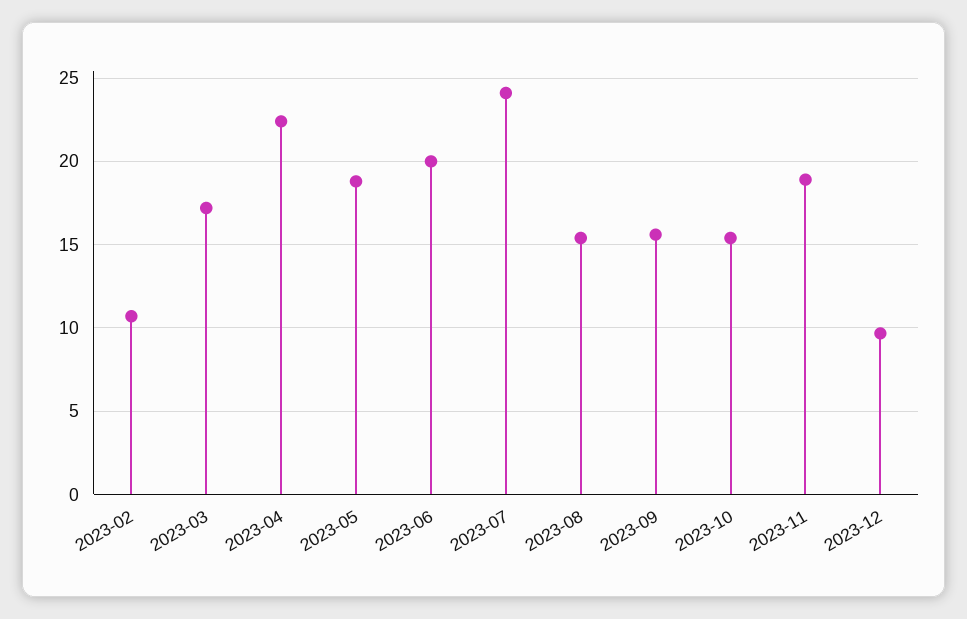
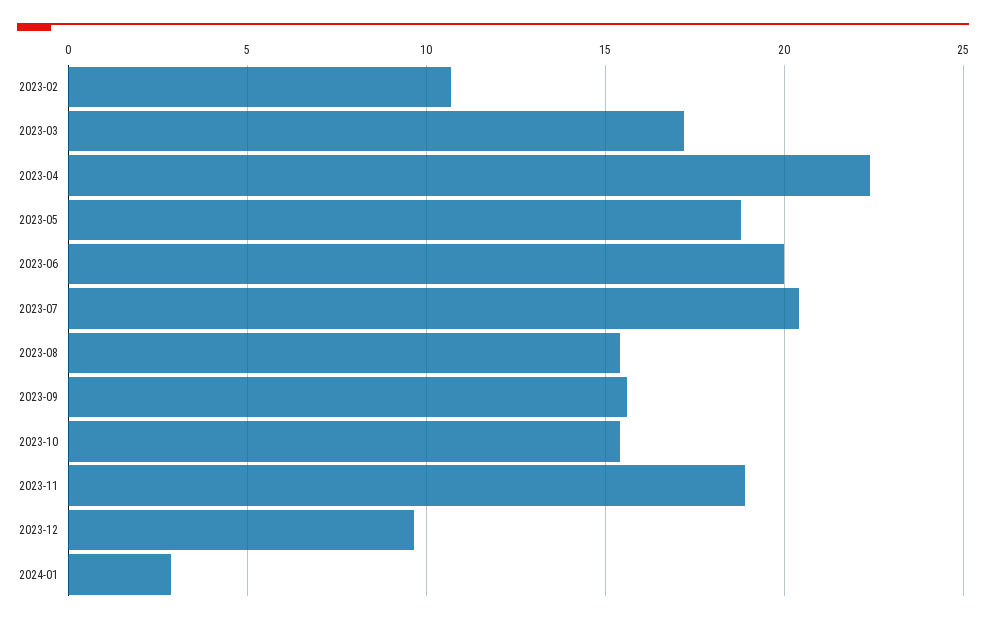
2023-07: 24 -> 20.5
2024-01: none -> 3

